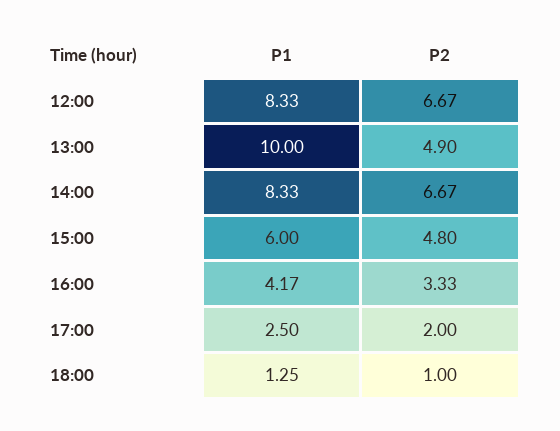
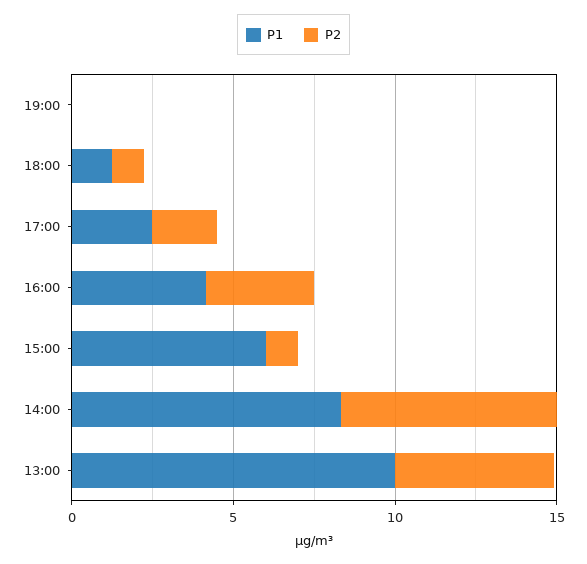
P1, 12:00: 8.33 -> none
P2, 12:00: 6.67 -> none
P2, 15:00: 4.8 -> 1
P1, 19:00: none -> 0
P2, 19:00: none -> 0

